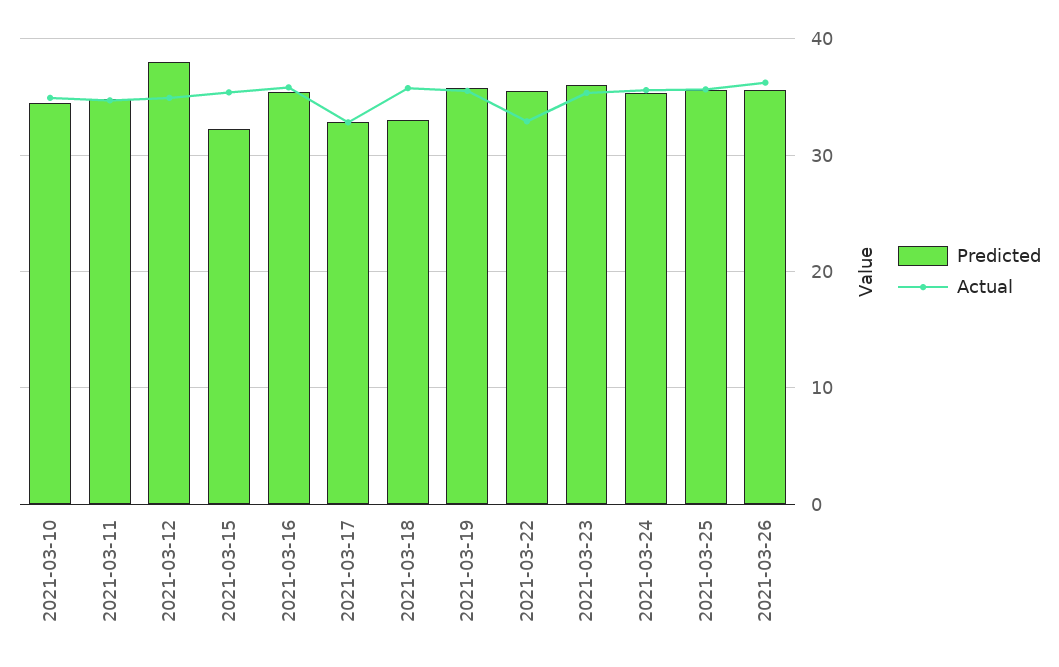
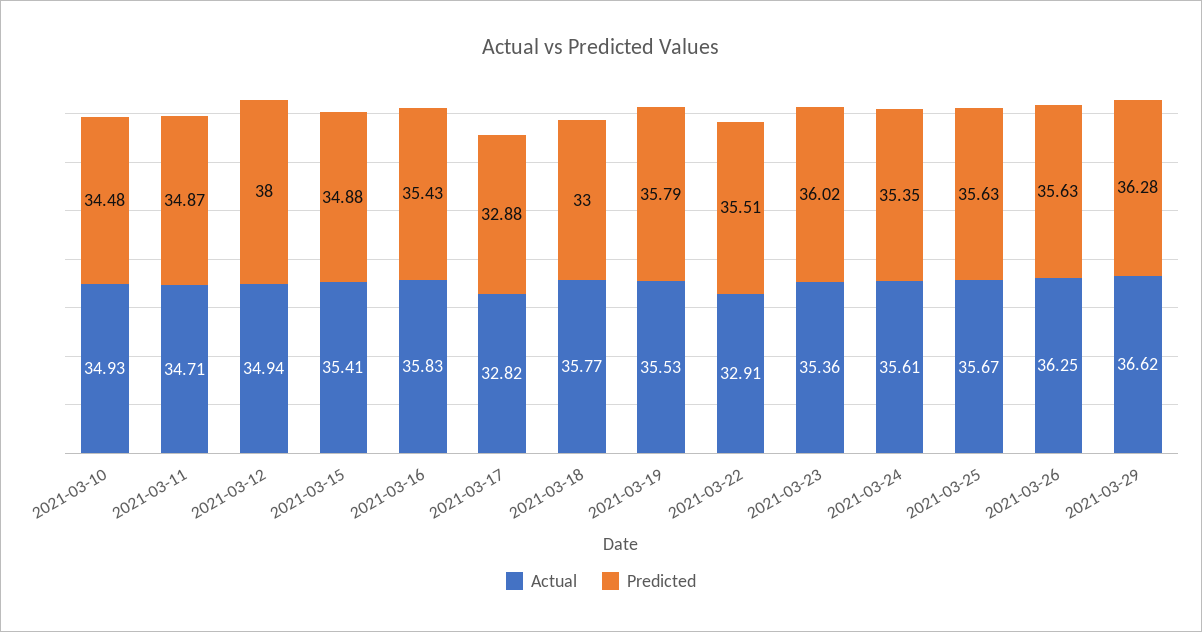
Predicted, 2021-03-15: 32 -> 34.88
Actual, 2021-03-29: none -> 36.62
Predicted, 2021-03-29: none -> 36.28

